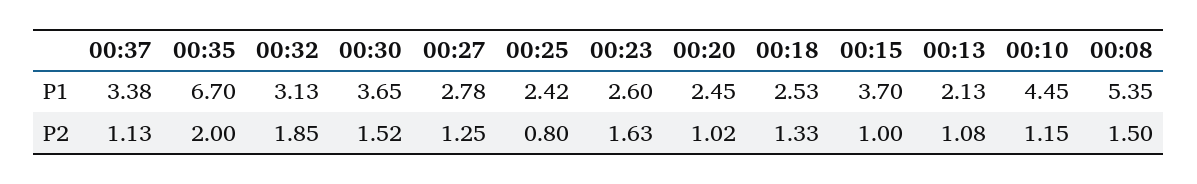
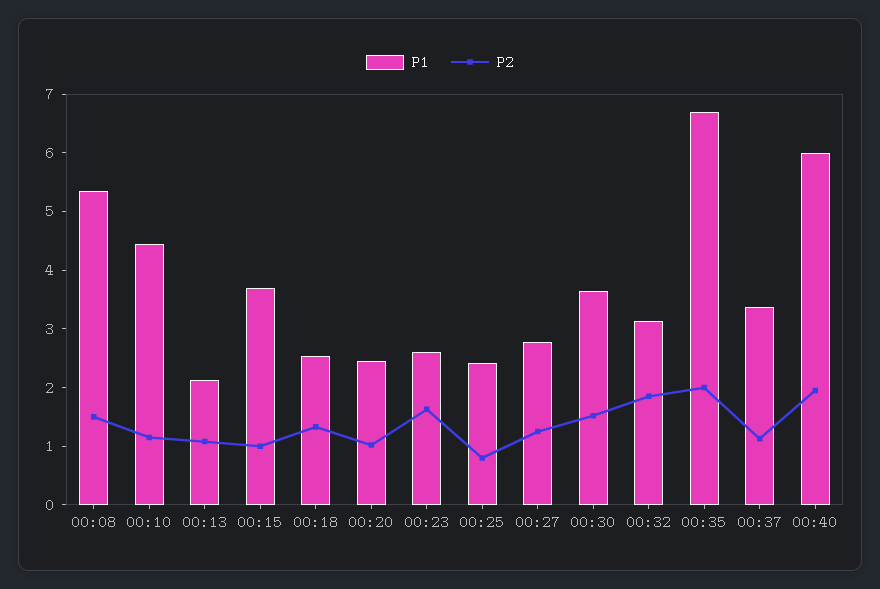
P1, 00:40: none -> 6
P2, 00:40: none -> 2

